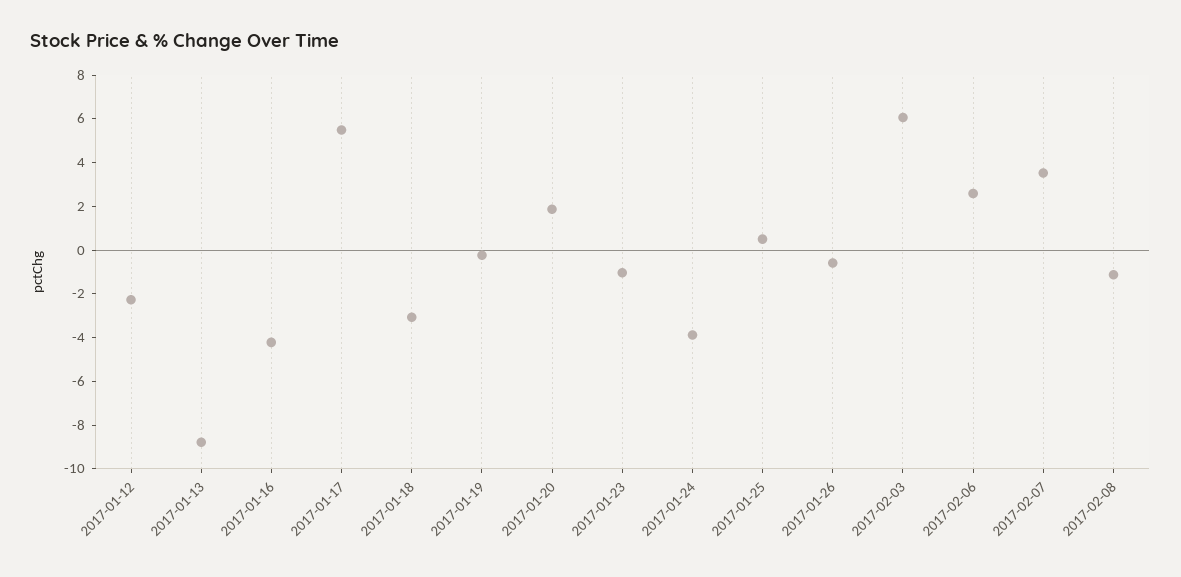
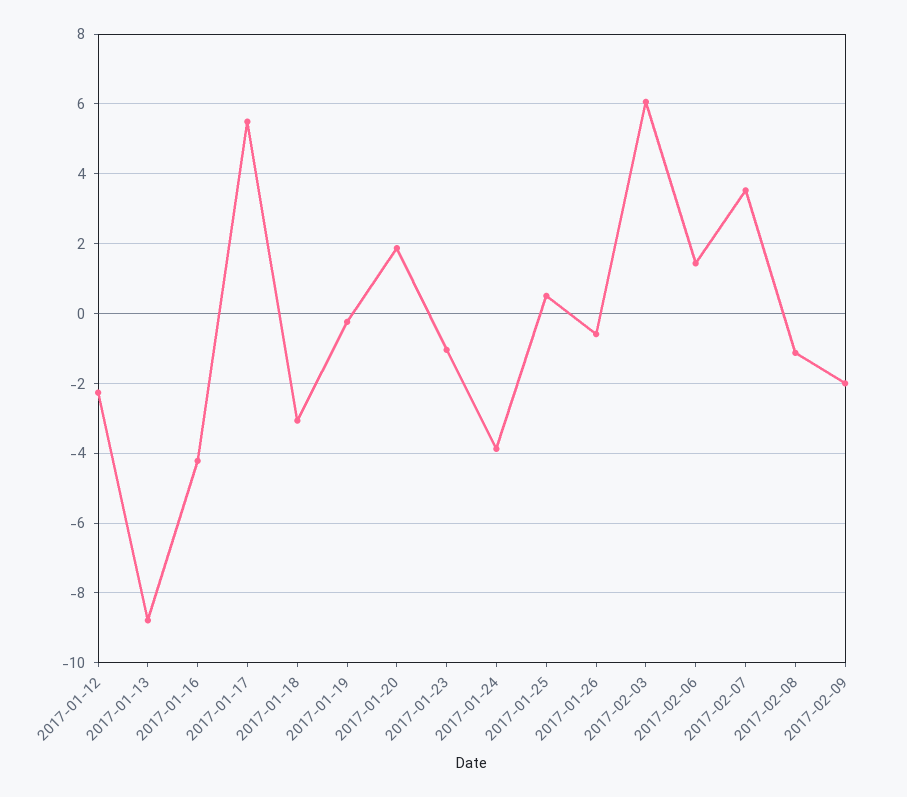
2017-02-06: 2.5 -> 1.4
2017-02-09: none -> -2

